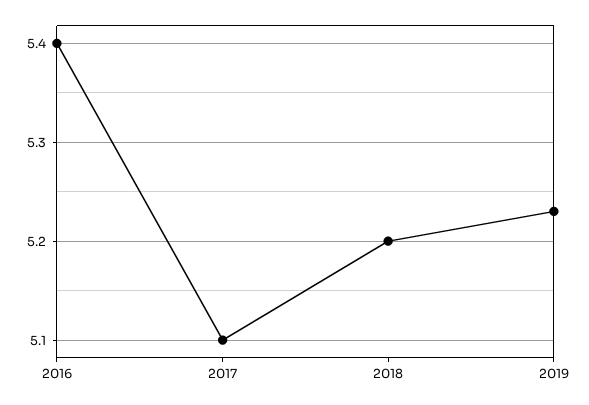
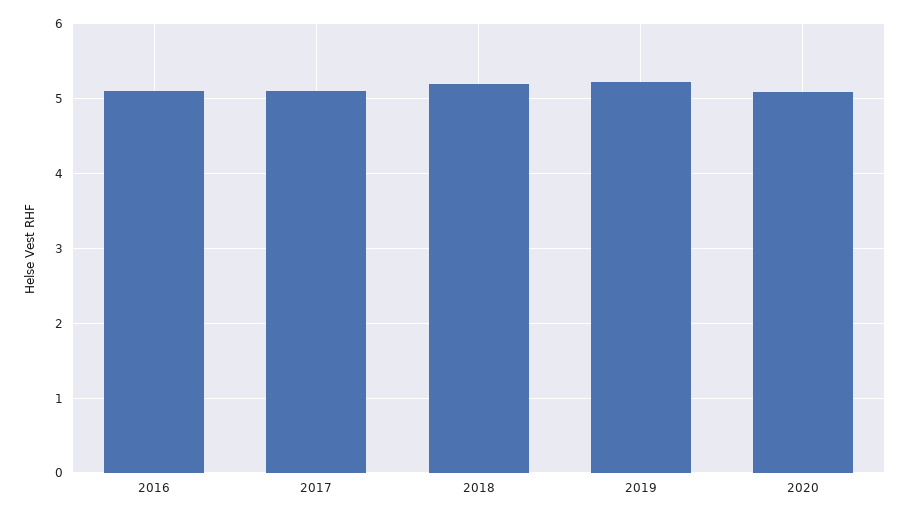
2016: 5.4 -> 5.1
2020: none -> 5.1

